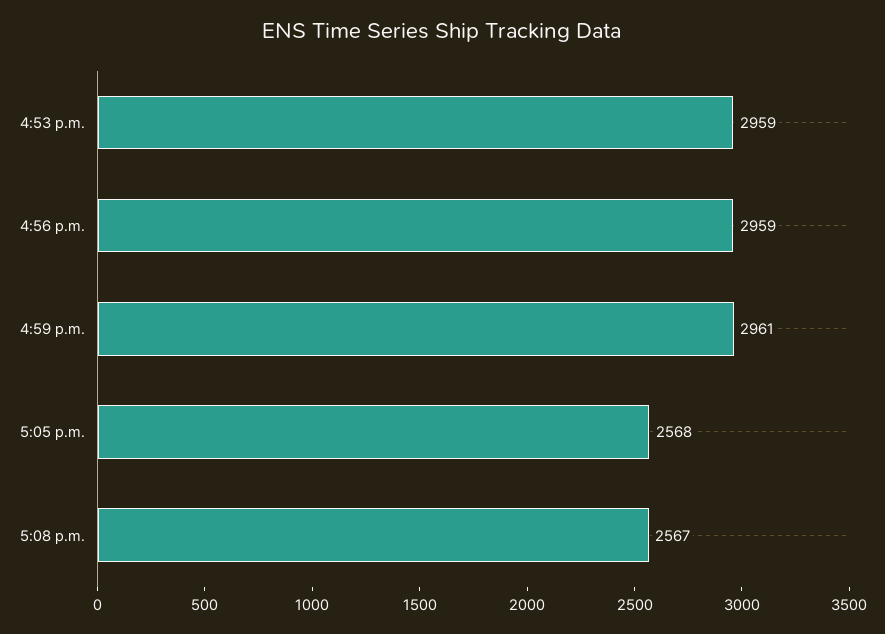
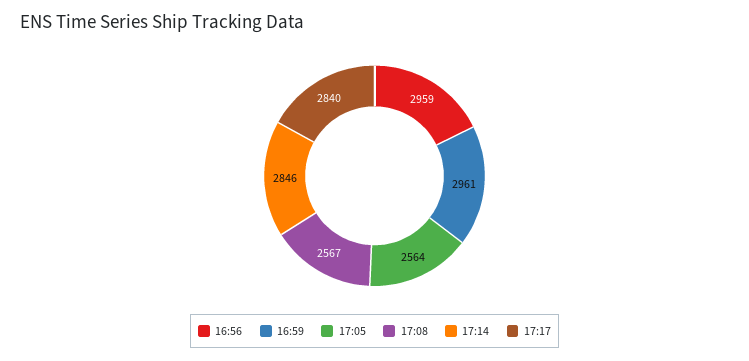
4:53 p.m.: 2959 -> none
5:05 p.m.: 2568 -> 2564
17:14: none -> 2846
17:17: none -> 2840

